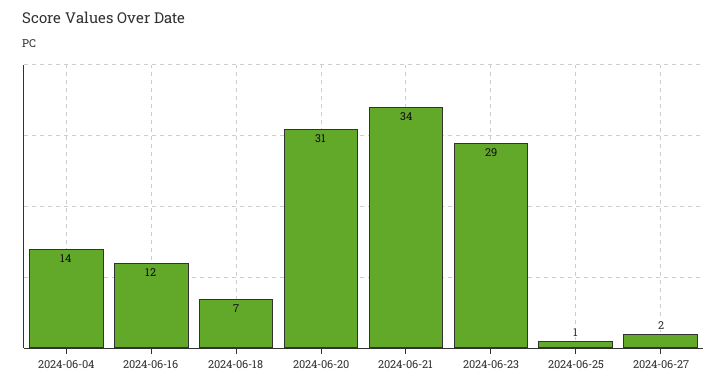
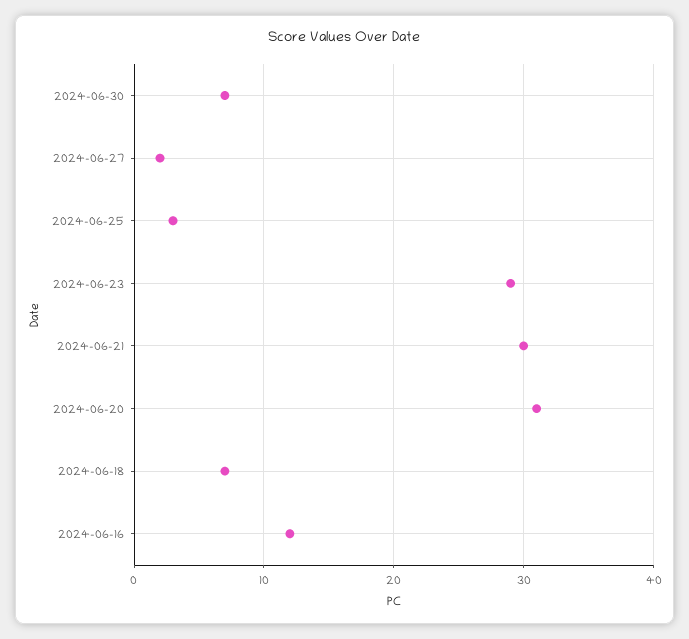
2024-06-04: 14 -> none
2024-06-21: 34 -> 30
2024-06-25: 1 -> 3
2024-06-30: none -> 7

